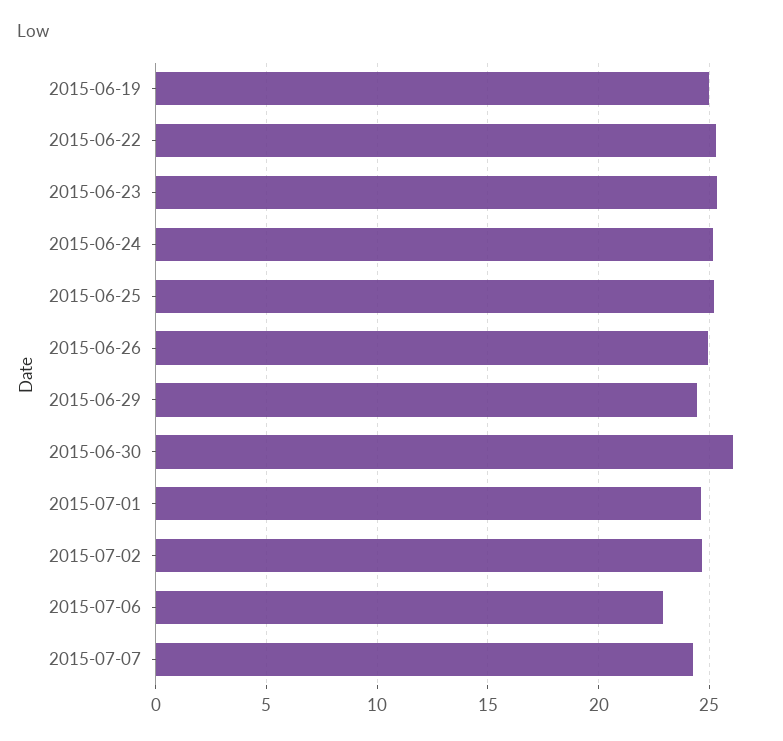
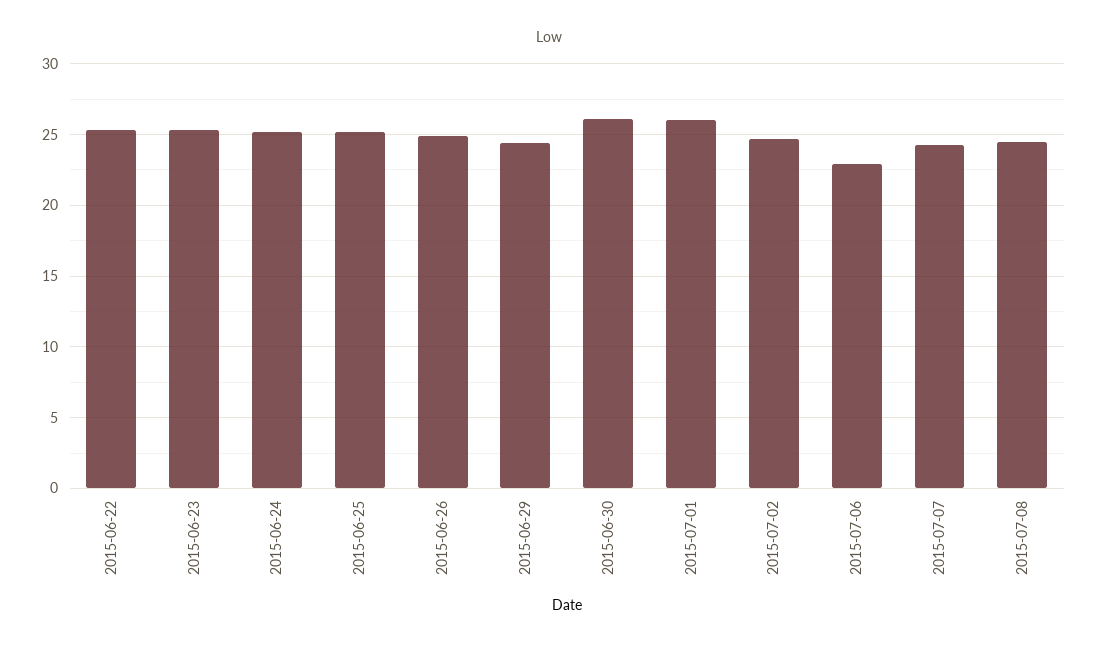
2015-06-19: 25 -> none
2015-07-01: 24.5 -> 26
2015-07-08: none -> 24.5

